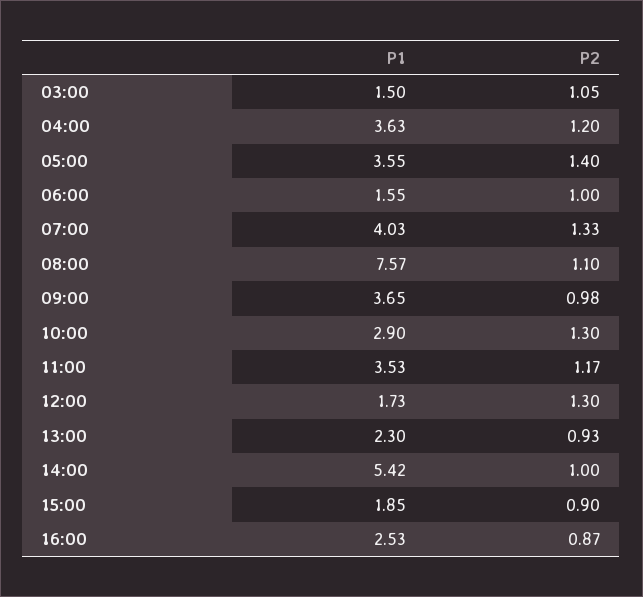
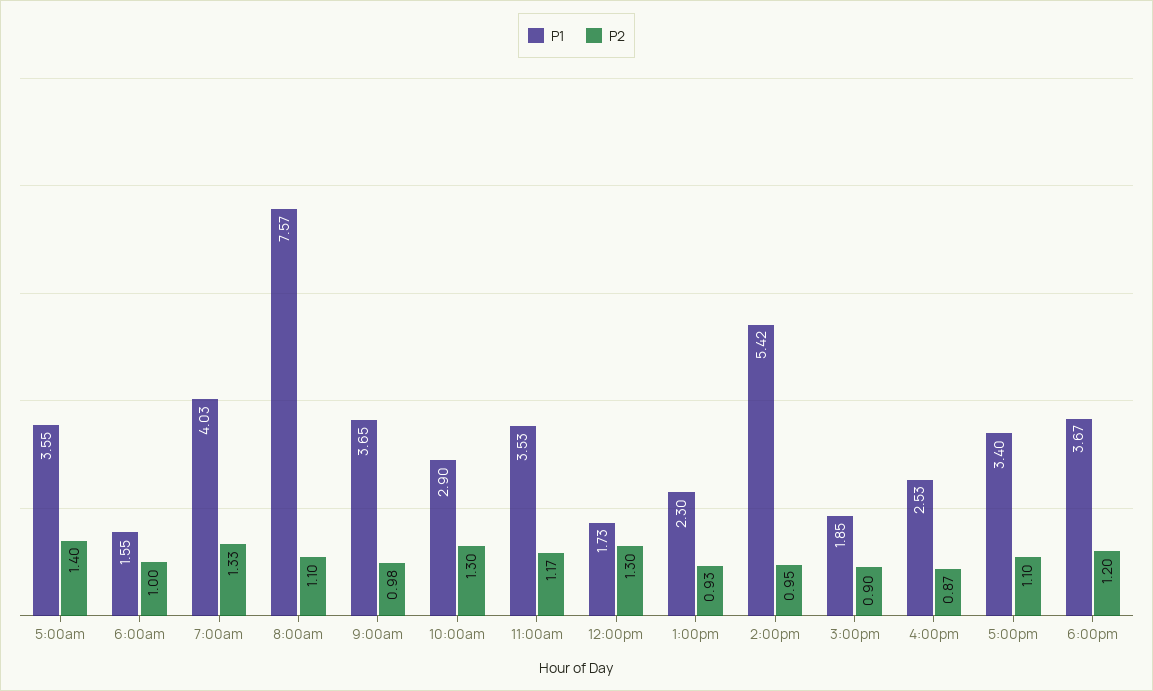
P1, 03:00: 1.5 -> none
P2, 03:00: 1.05 -> none
P1, 04:00: 3.63 -> none
P2, 04:00: 1.2 -> none
P2, 14:00: 1 -> 0.95
P1, 5:00pm: none -> 3.4
P2, 5:00pm: none -> 1.1
P1, 6:00pm: none -> 3.67
P2, 6:00pm: none -> 1.2

